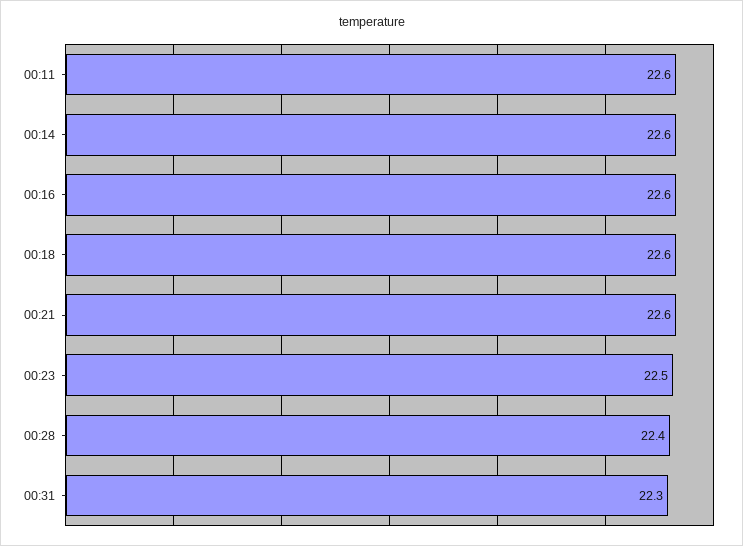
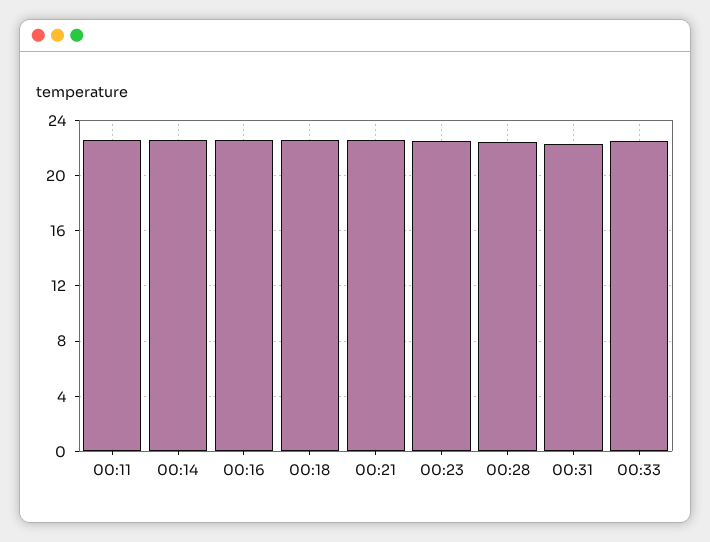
00:33: none -> 22.5

